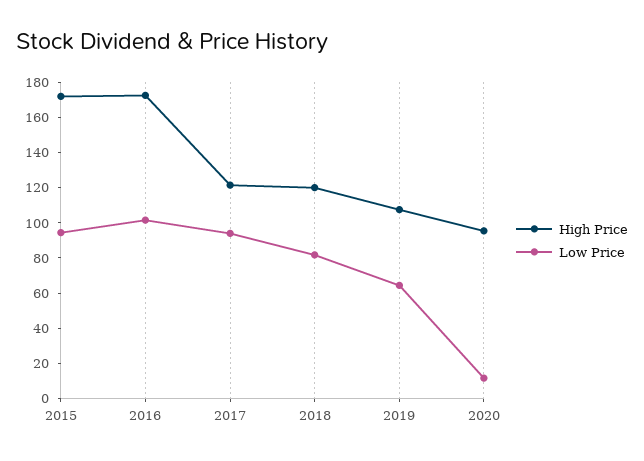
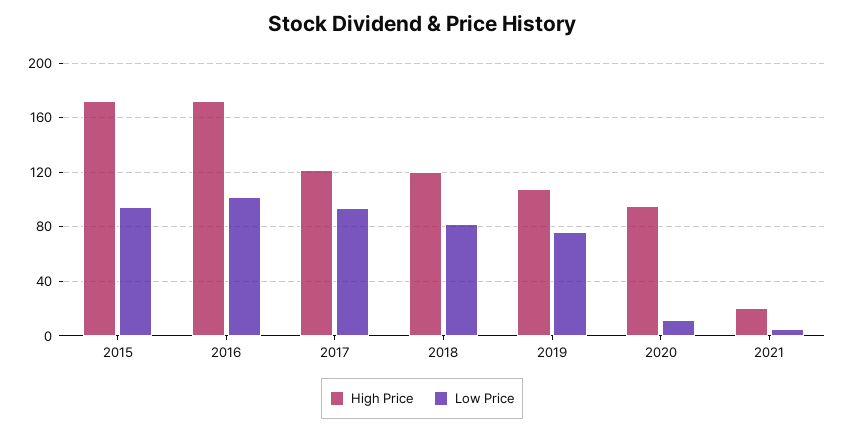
Low Price, 2019: 65 -> 75
High Price, 2021: none -> 20
Low Price, 2021: none -> 5

